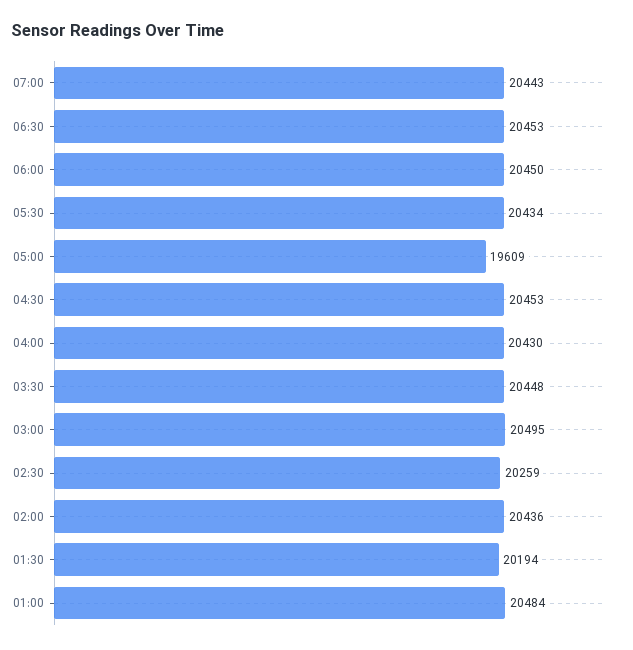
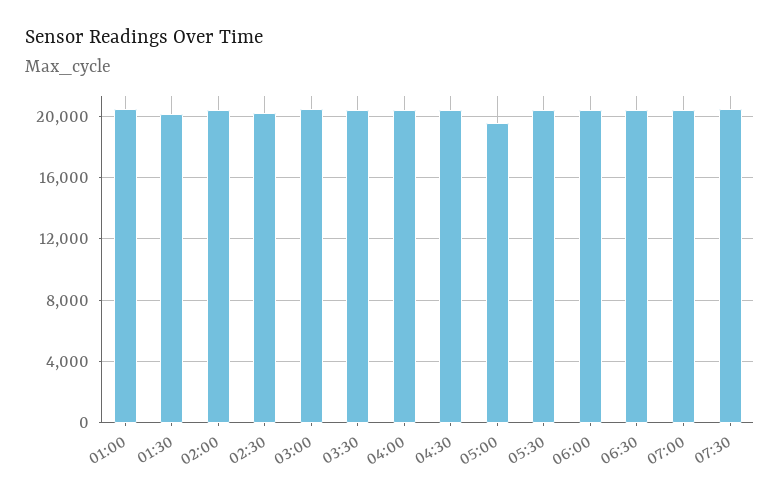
07:30: none -> 20500

